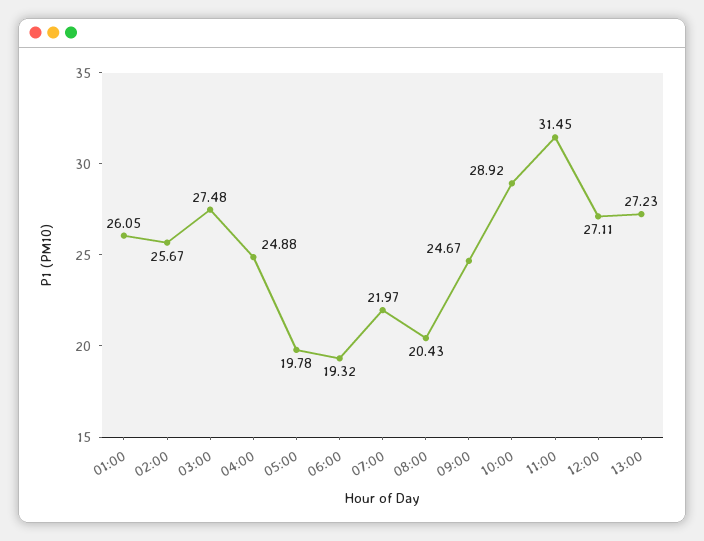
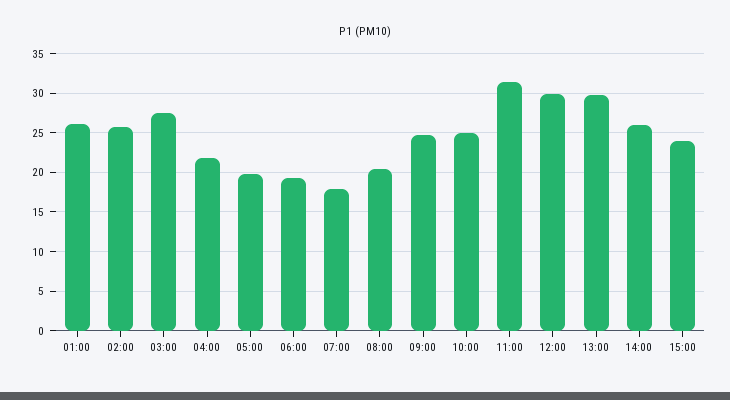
04:00: 24.88 -> 22
07:00: 21.97 -> 18
10:00: 28.92 -> 25
12:00: 27.11 -> 30
13:00: 27.23 -> 30
14:00: none -> 26
15:00: none -> 24

